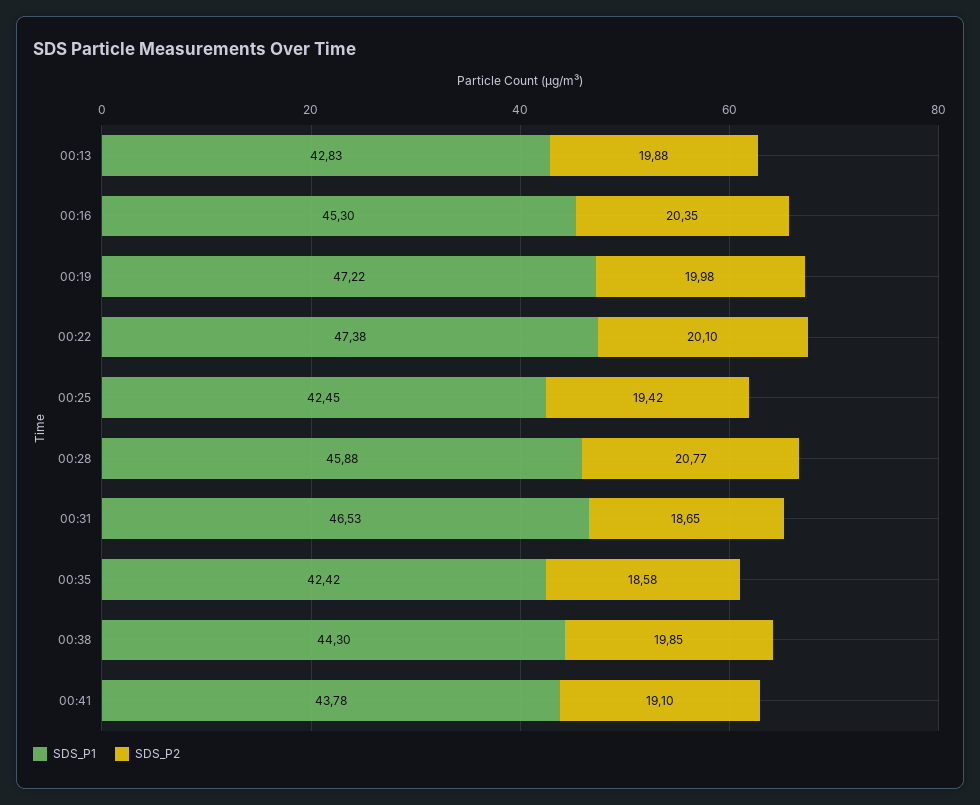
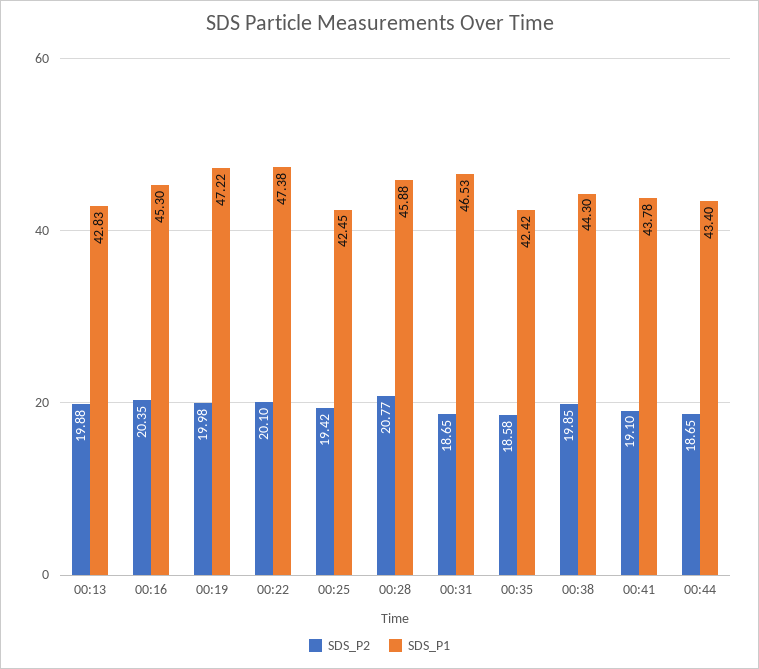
SDS_P2, 00:44: none -> 18.65
SDS_P1, 00:44: none -> 43.4

